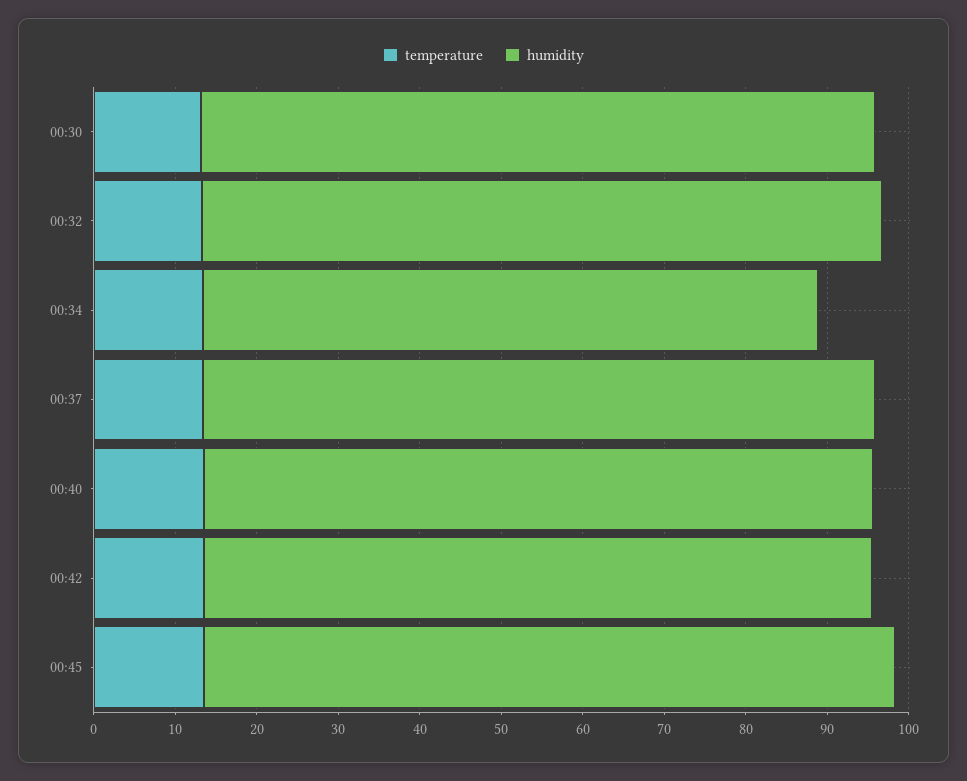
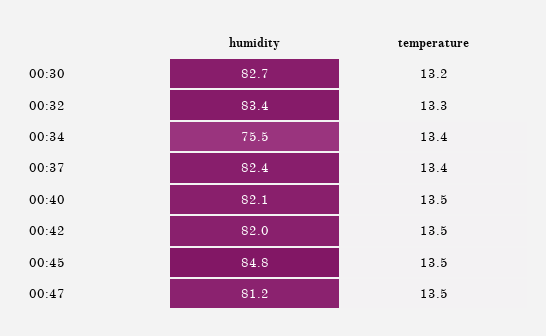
humidity, 00:47: none -> 81.2
temperature, 00:47: none -> 13.5

